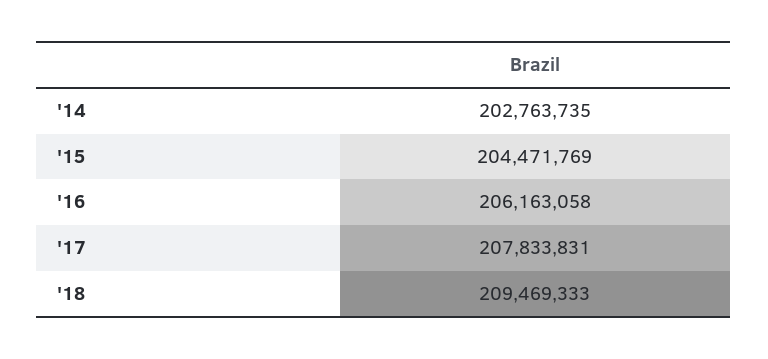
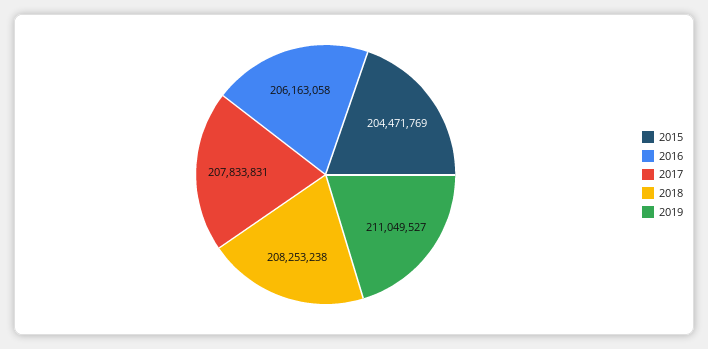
'14: 202763735 -> none
'18: 209469333 -> 208253238
2019: none -> 211049527

